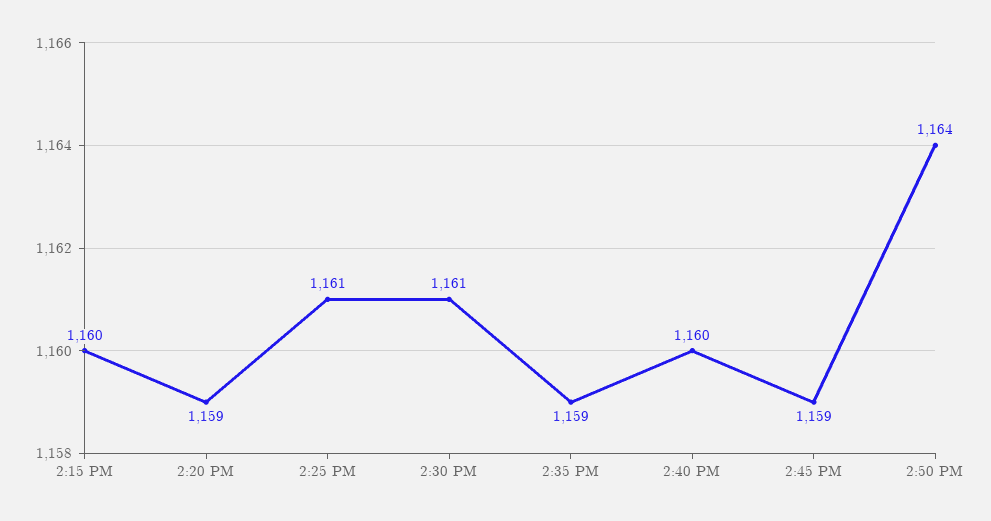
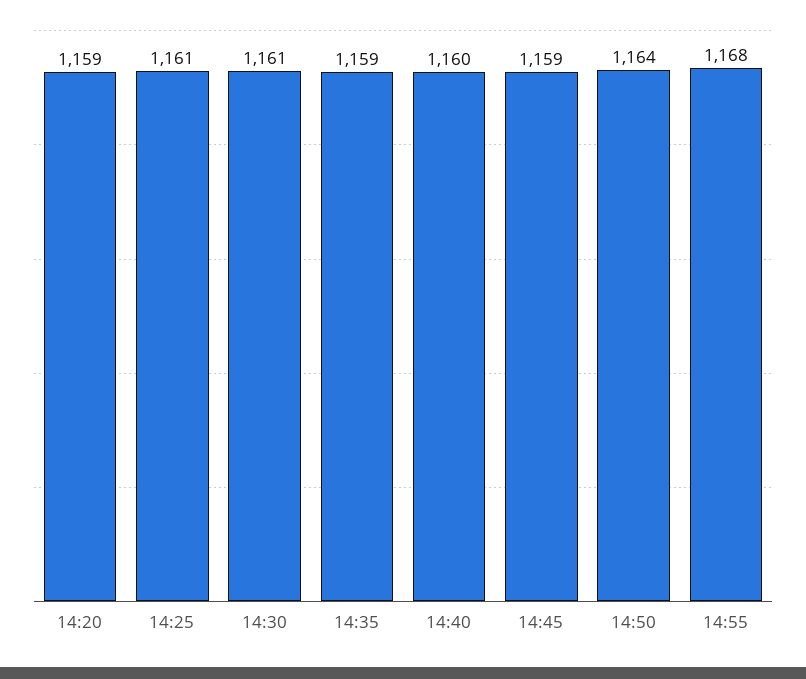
2:15 PM: 1160 -> none
14:55: none -> 1168

